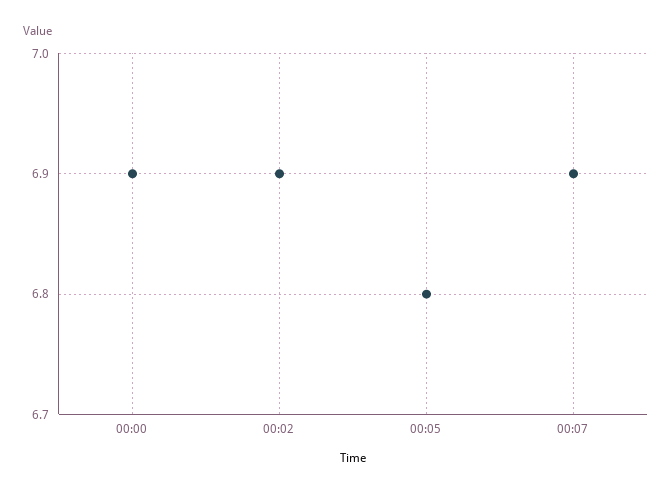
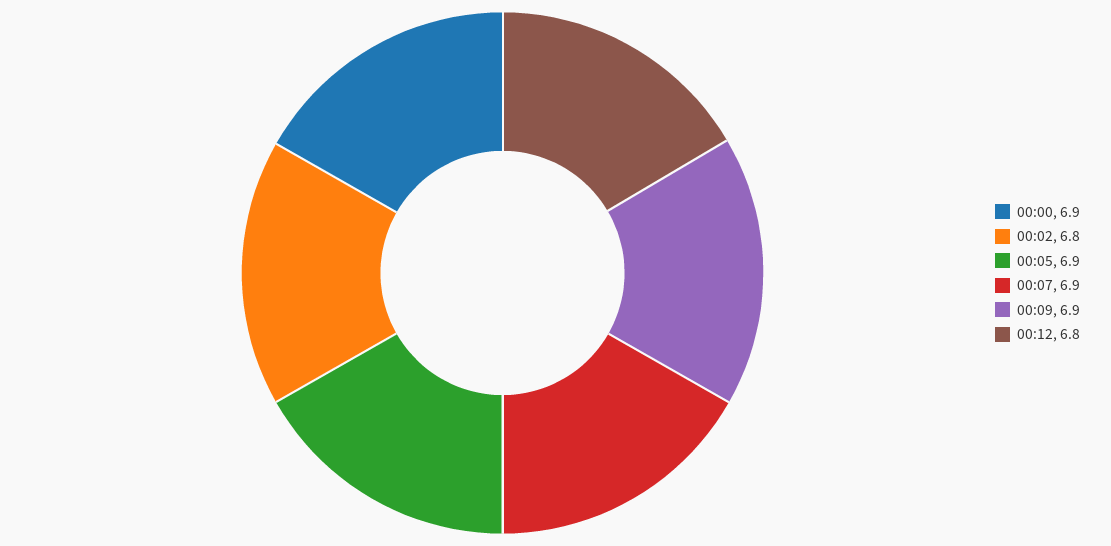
00:02: 6.9 -> 6.8
00:05: 6.8 -> 6.9
00:09: none -> 6.9
00:12: none -> 6.8

